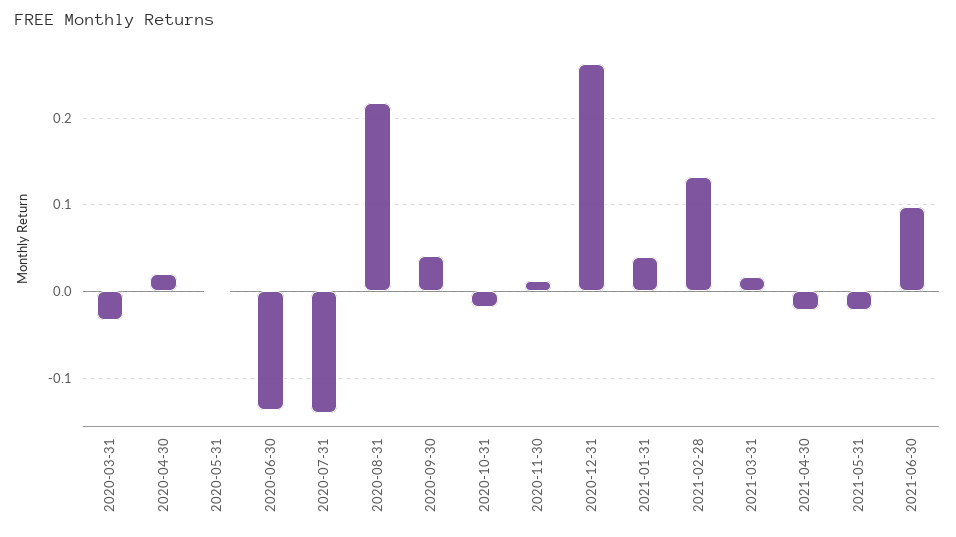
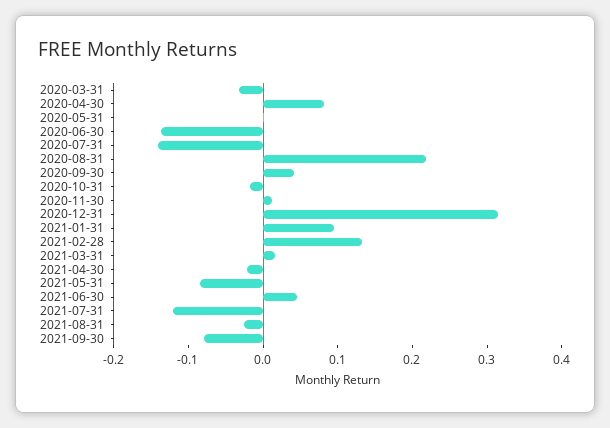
2020-04-30: 0.02 -> 0.08
2020-12-31: 0.26 -> 0.32
2021-01-31: 0.04 -> 0.1
2021-05-31: -0.02 -> -0.08
2021-06-30: 0.1 -> 0.04
2021-07-31: none -> -0.12
2021-08-31: none -> -0.02
2021-09-30: none -> -0.08

